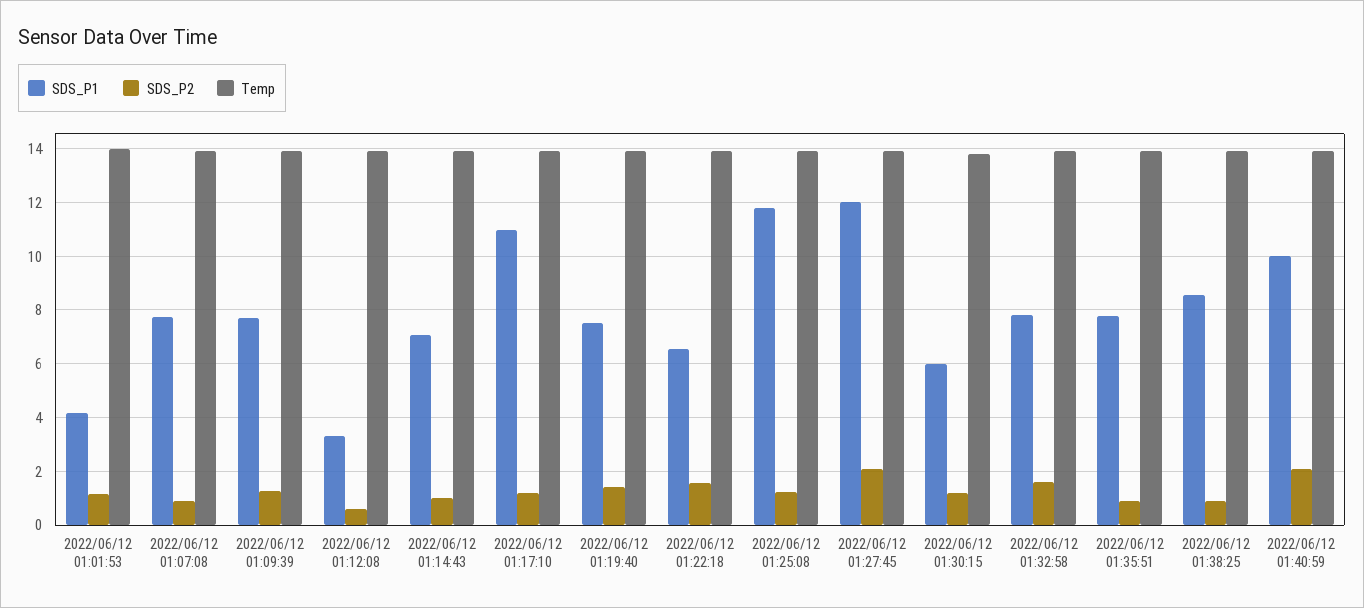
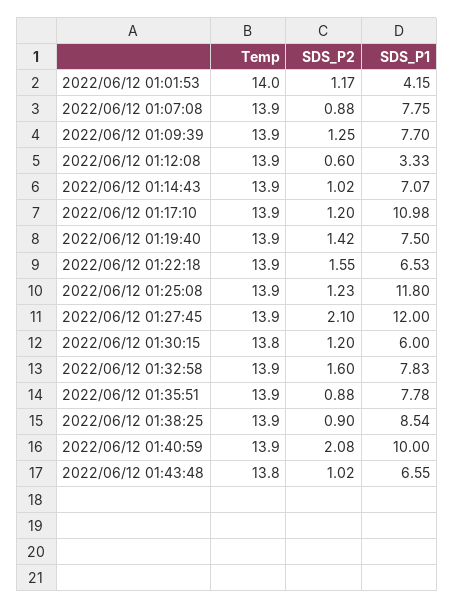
Temp, 2022/06/12 01:43:48: none -> 13.8
SDS_P2, 2022/06/12 01:43:48: none -> 1.02
SDS_P1, 2022/06/12 01:43:48: none -> 6.55

